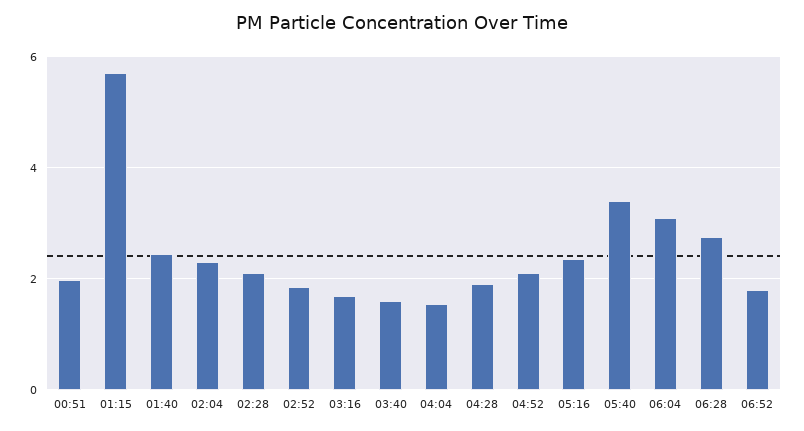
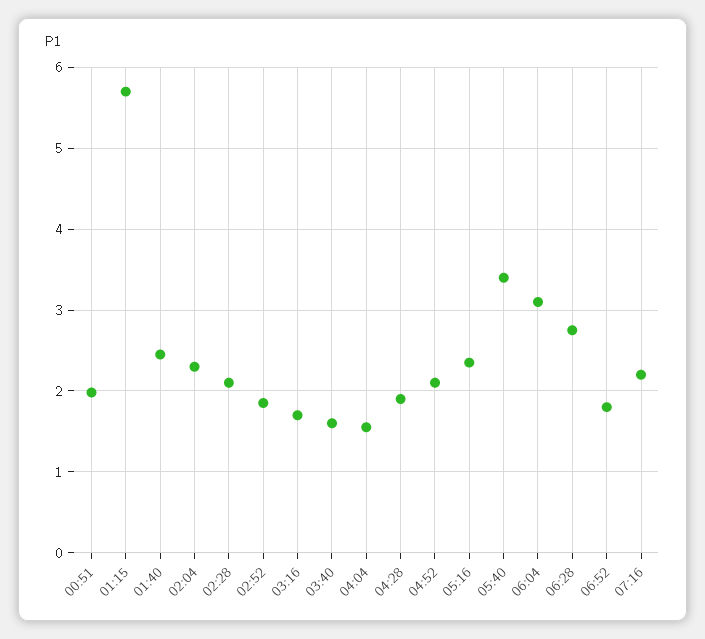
07:16: none -> 2.2

